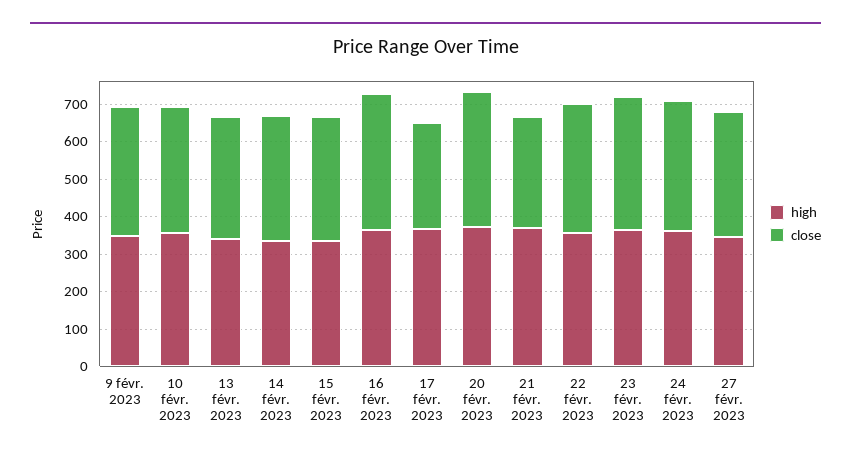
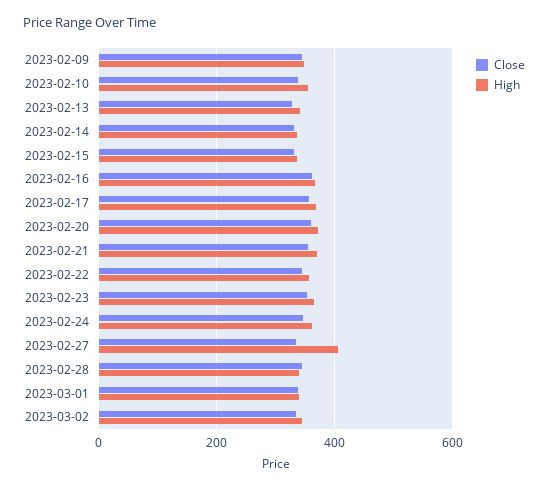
close, 17 févr. 2023: 275 -> 360
close, 21 févr. 2023: 300 -> 360
high, 27 févr. 2023: 350 -> 400
close, 2023-02-28: none -> 340
high, 2023-02-28: none -> 340
close, 2023-03-01: none -> 340
high, 2023-03-01: none -> 340
close, 2023-03-02: none -> 340
high, 2023-03-02: none -> 340

